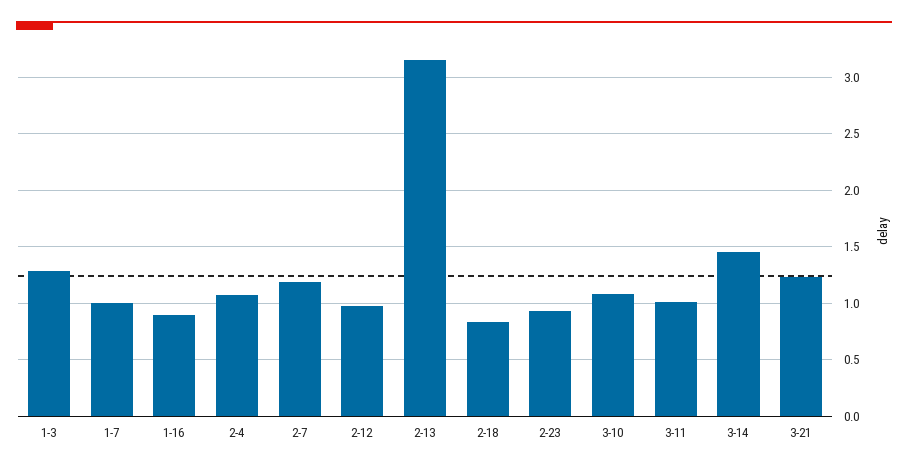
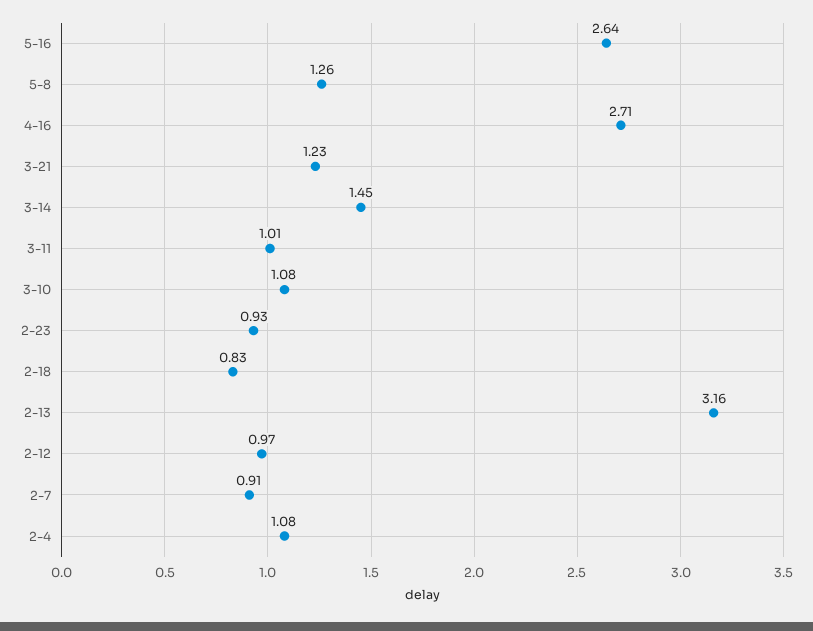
1-3: 1.3 -> none
1-7: 1 -> none
1-16: 0.9 -> none
2-7: 1.2 -> 0.91
5-16: none -> 2.64
5-8: none -> 1.26
4-16: none -> 2.71

